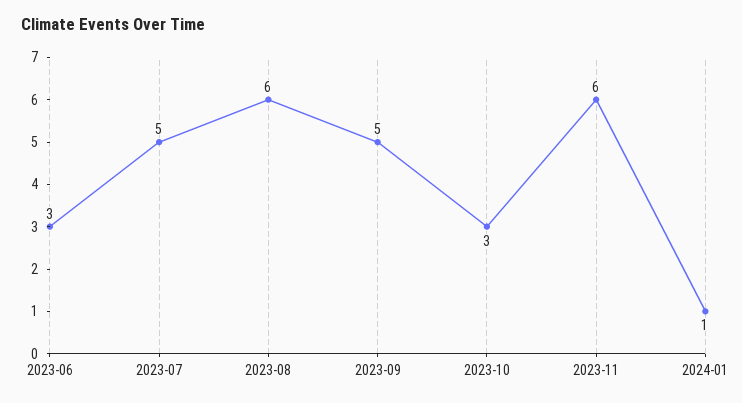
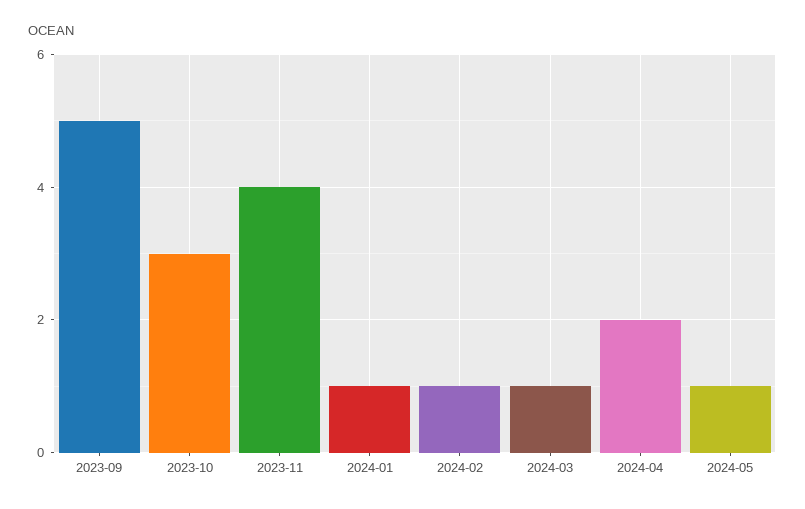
2023-06: 3 -> none
2023-07: 5 -> none
2023-08: 6 -> none
2023-11: 6 -> 4
2024-02: none -> 1
2024-03: none -> 1
2024-04: none -> 2
2024-05: none -> 1

